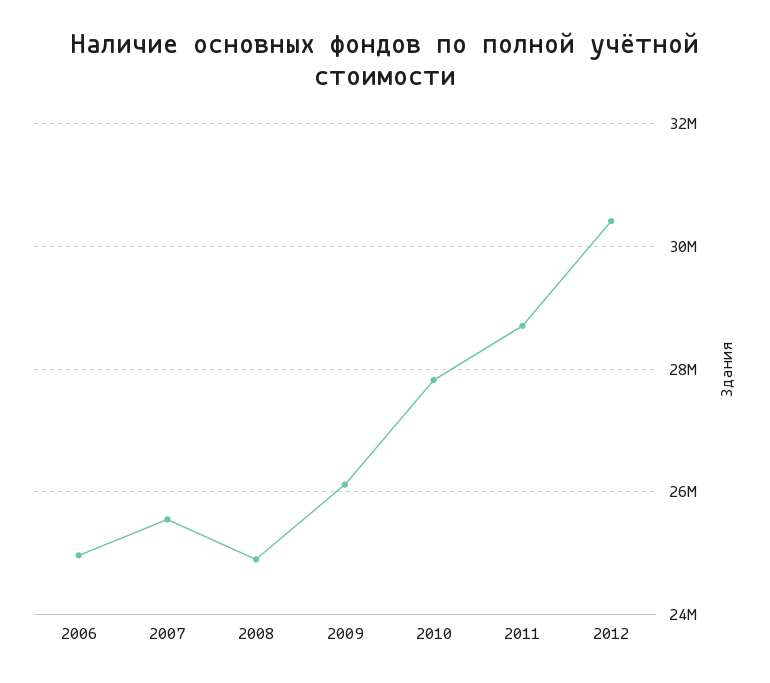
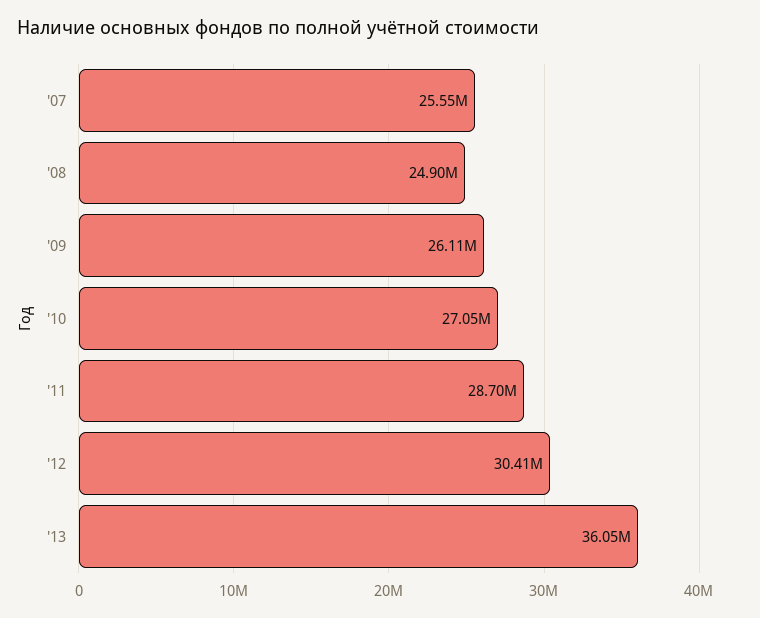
2006: 25000000 -> none
2010: 27800000 -> 27050000
'13: none -> 36050000

